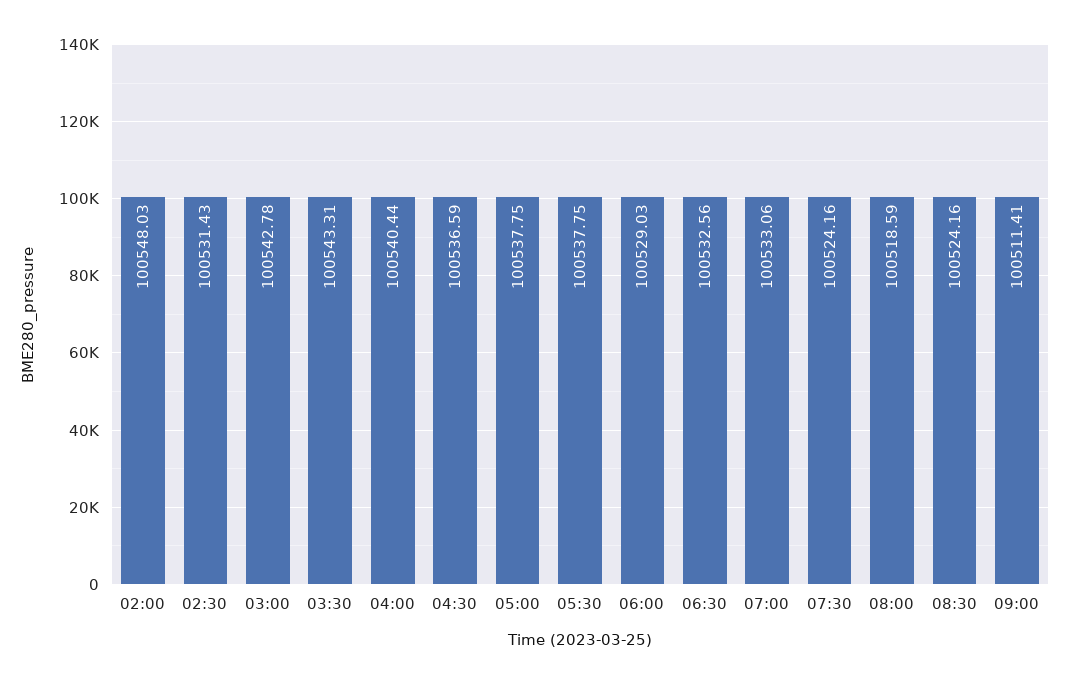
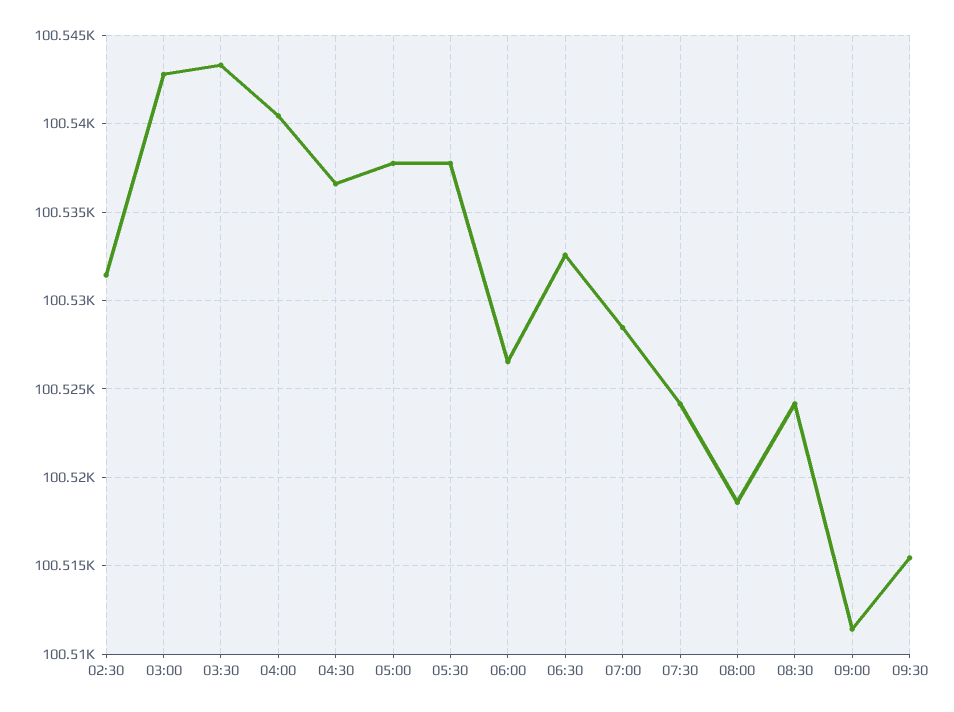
02:00: 100548.03 -> none
06:00: 100529.03 -> 100526.5
07:00: 100533.06 -> 100528.5
09:30: none -> 100515.5

